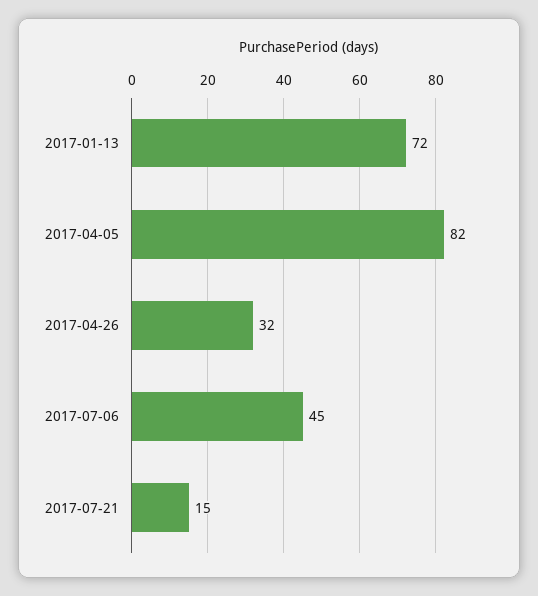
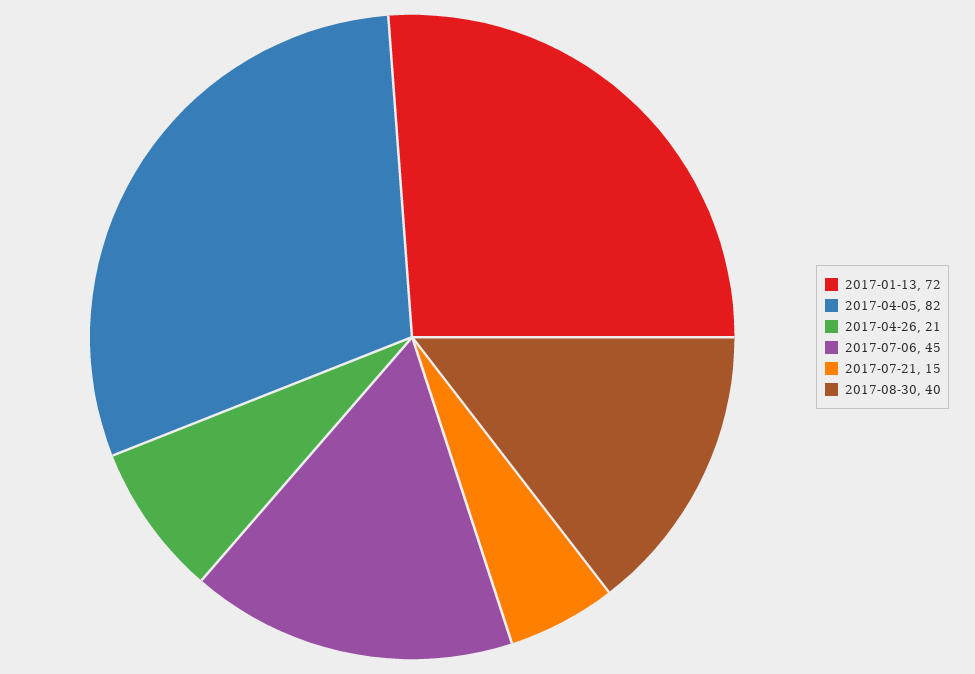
2017-04-26: 32 -> 21
2017-08-30: none -> 40

